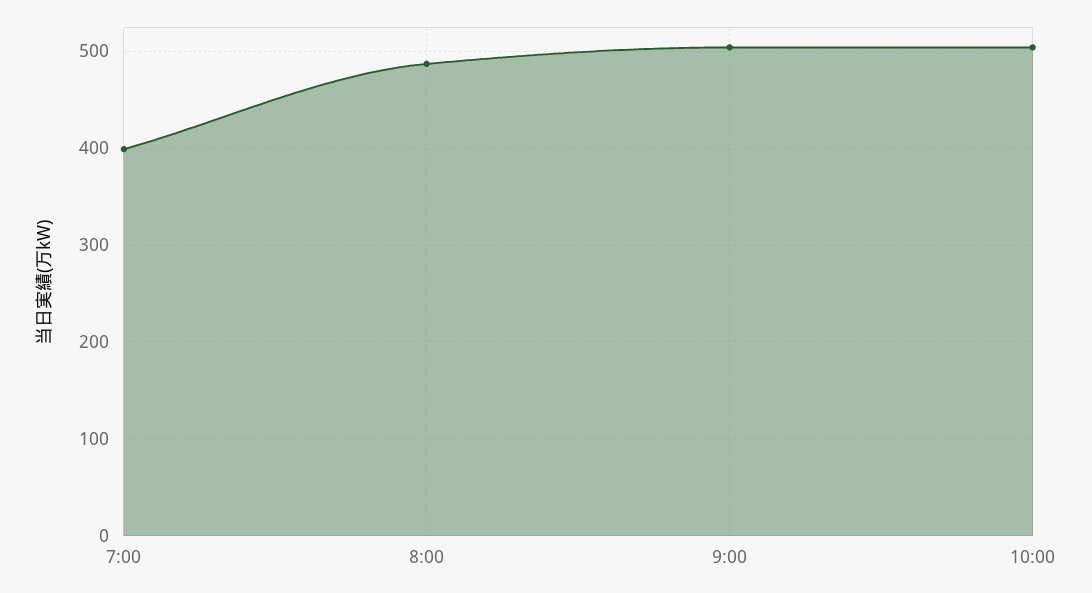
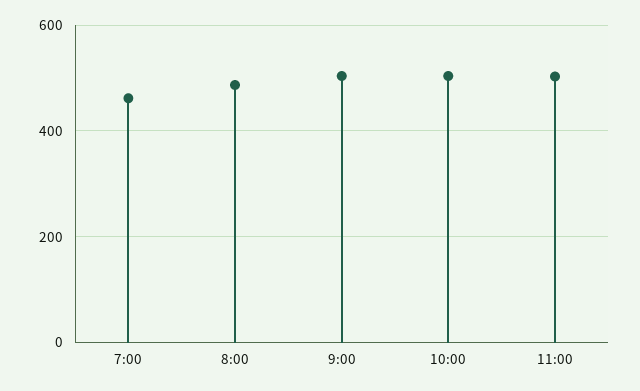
7:00: 400 -> 460
11:00: none -> 500

